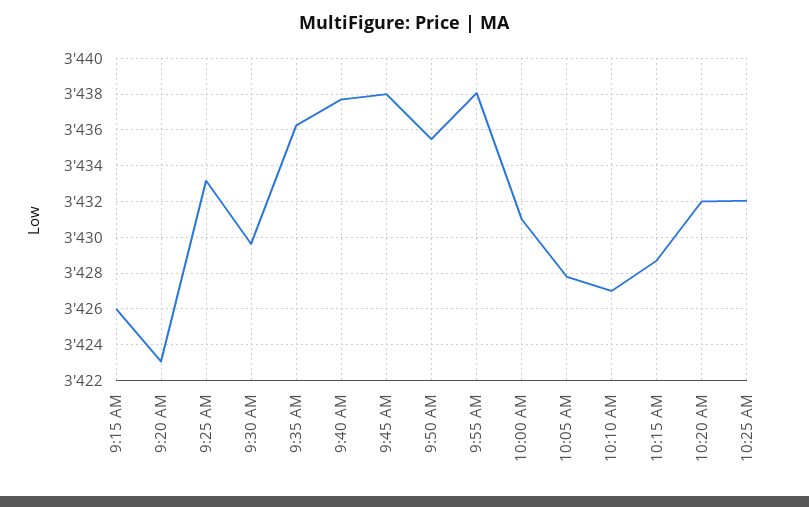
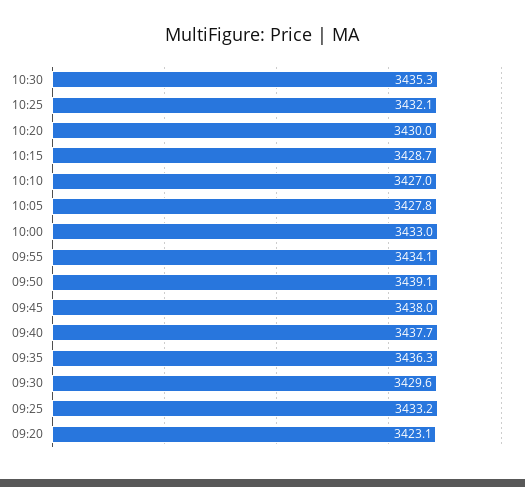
9:15 AM: 3426 -> none
9:50 AM: 3435.5 -> 3439.1
9:55 AM: 3438 -> 3434.1
10:00 AM: 3431 -> 3433
10:20 AM: 3432 -> 3430
10:30: none -> 3435.3

